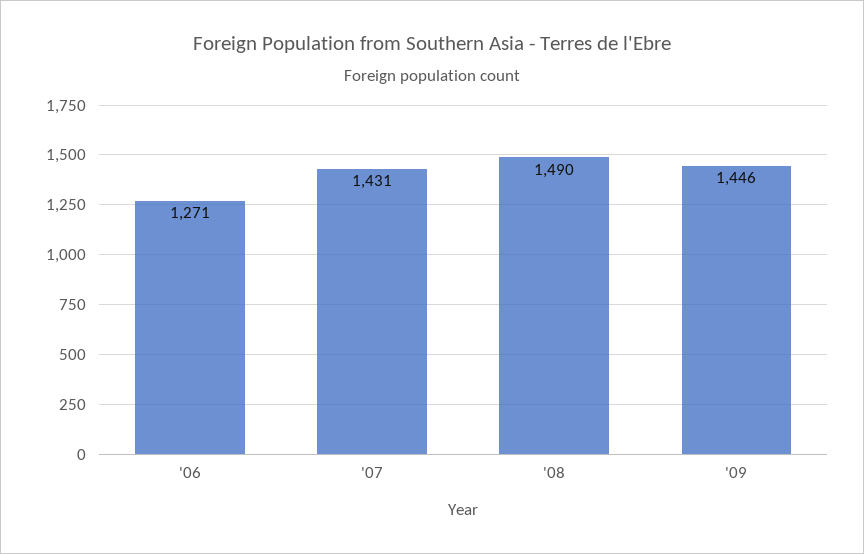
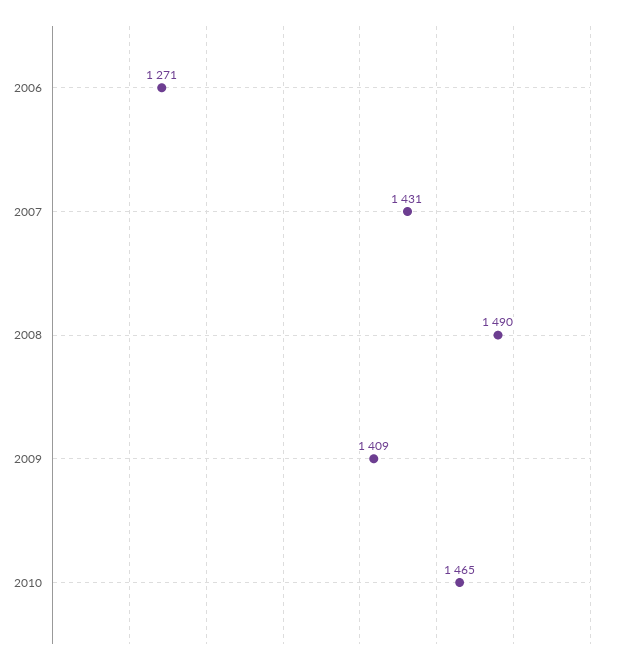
'09: 1446 -> 1409
2010: none -> 1465

